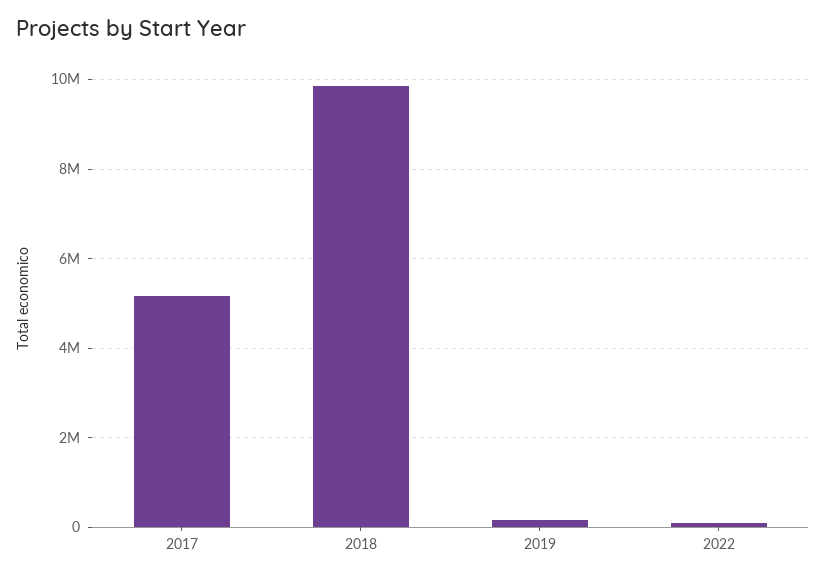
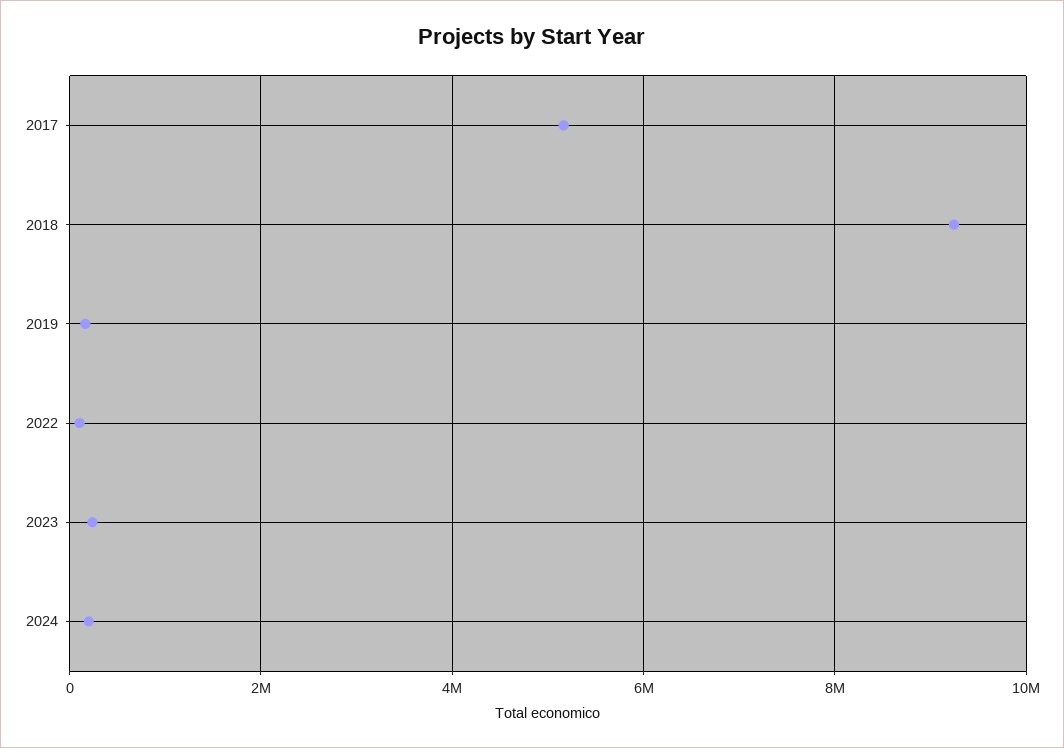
2018: 9800000 -> 9200000
2023: none -> 200000
2024: none -> 200000

